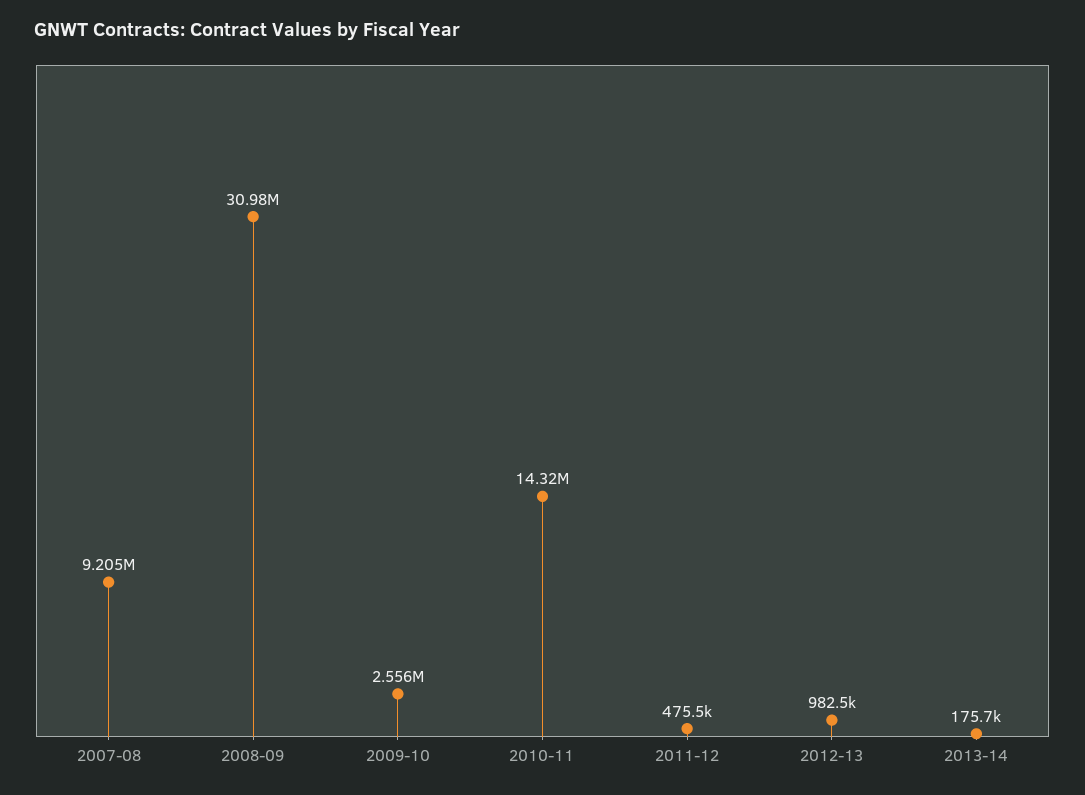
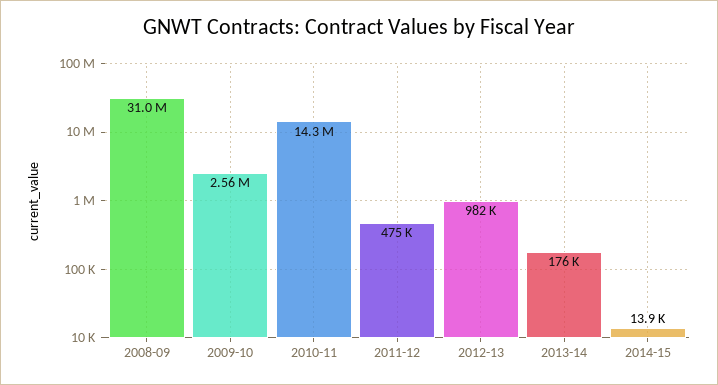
2007-08: 9205000 -> none
2014-15: none -> 13900

